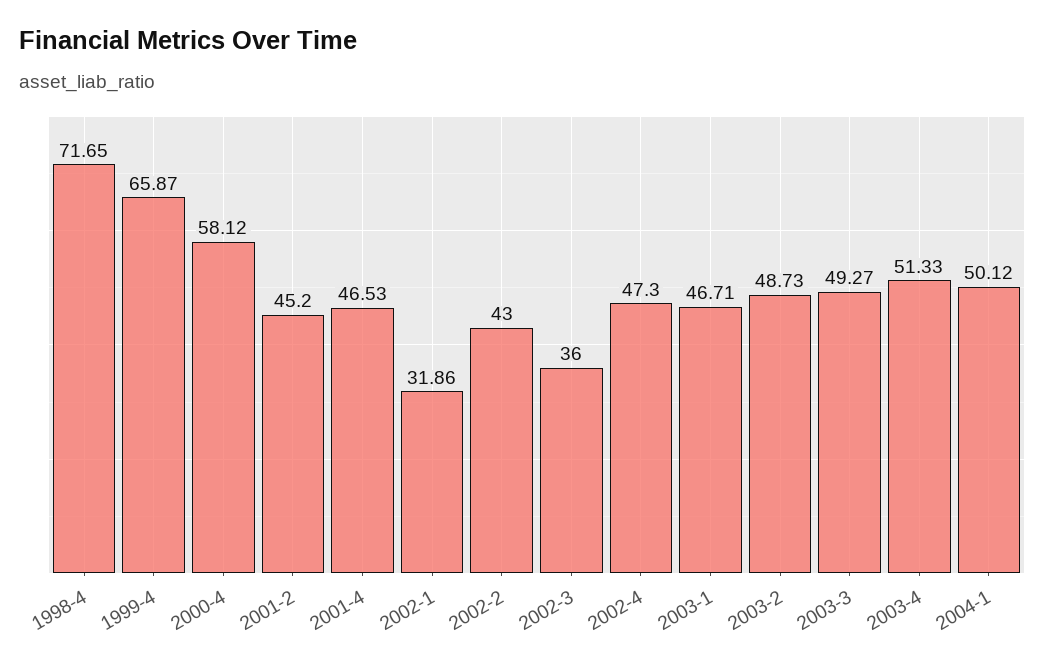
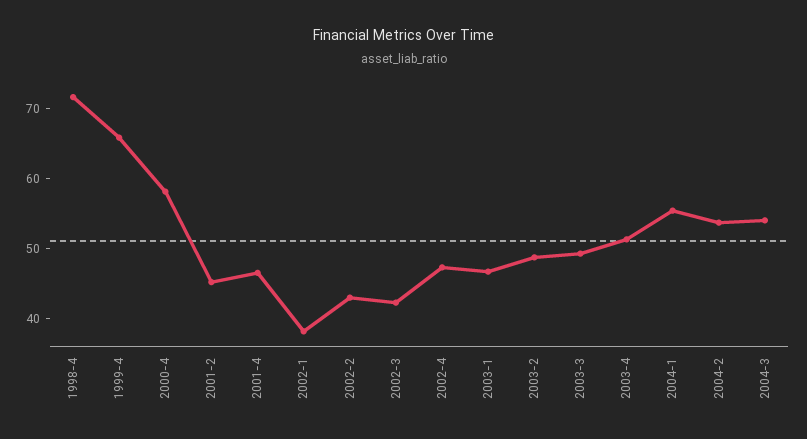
2002-1: 31.86 -> 38
2002-3: 36 -> 42
2004-1: 50.12 -> 56
2004-2: none -> 54
2004-3: none -> 54

